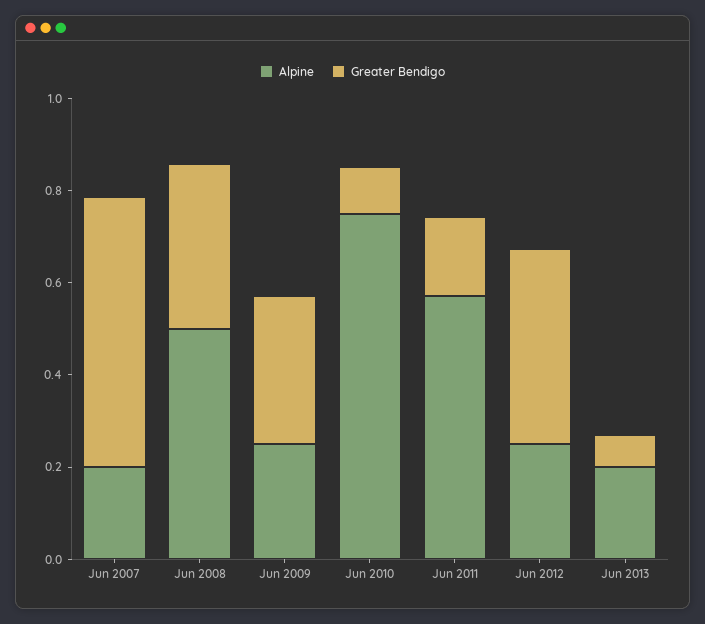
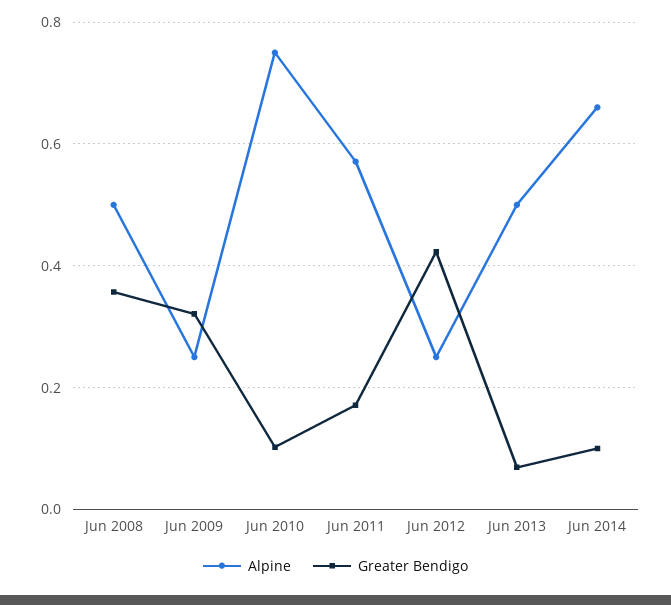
Alpine, Jun 2007: 0.2 -> none
Greater Bendigo, Jun 2007: 0.6 -> none
Alpine, Jun 2013: 0.2 -> 0.5
Alpine, Jun 2014: none -> 0.66
Greater Bendigo, Jun 2014: none -> 0.1

